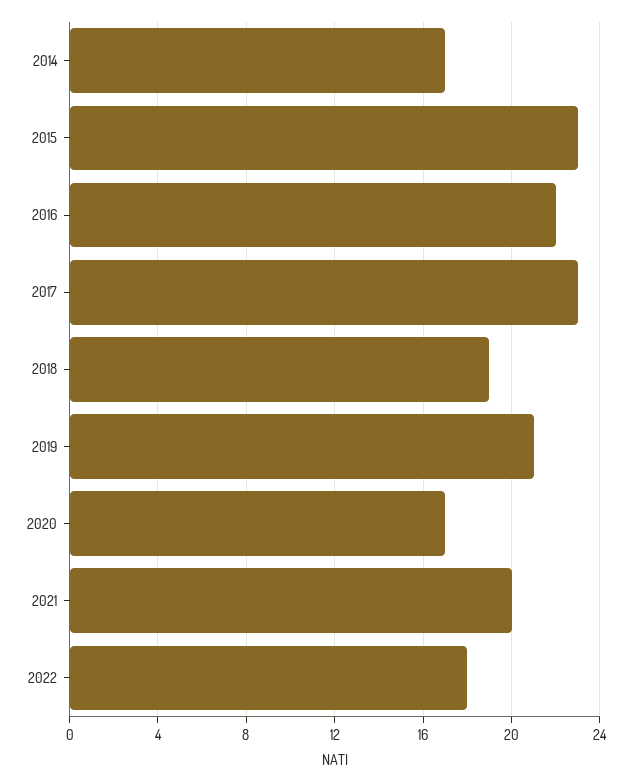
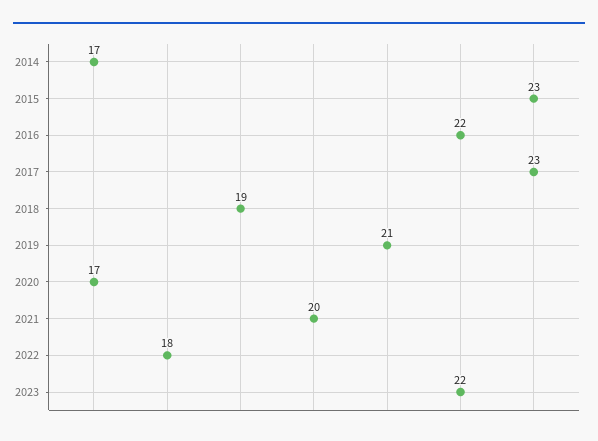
2023: none -> 22

